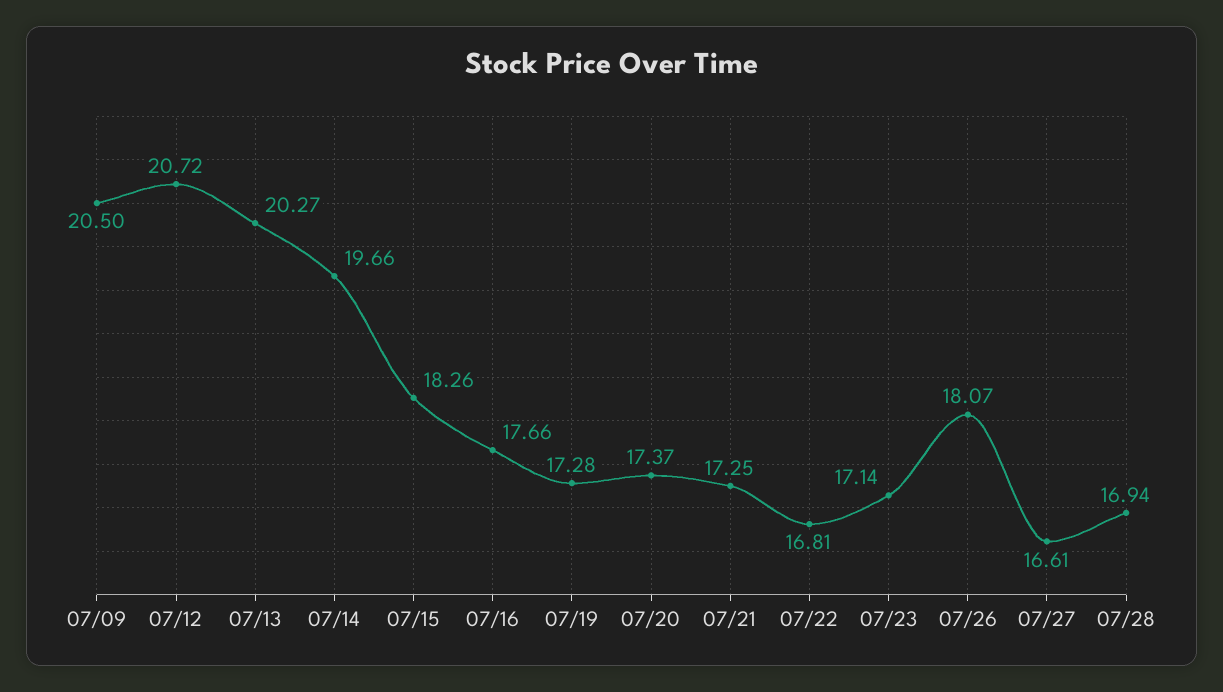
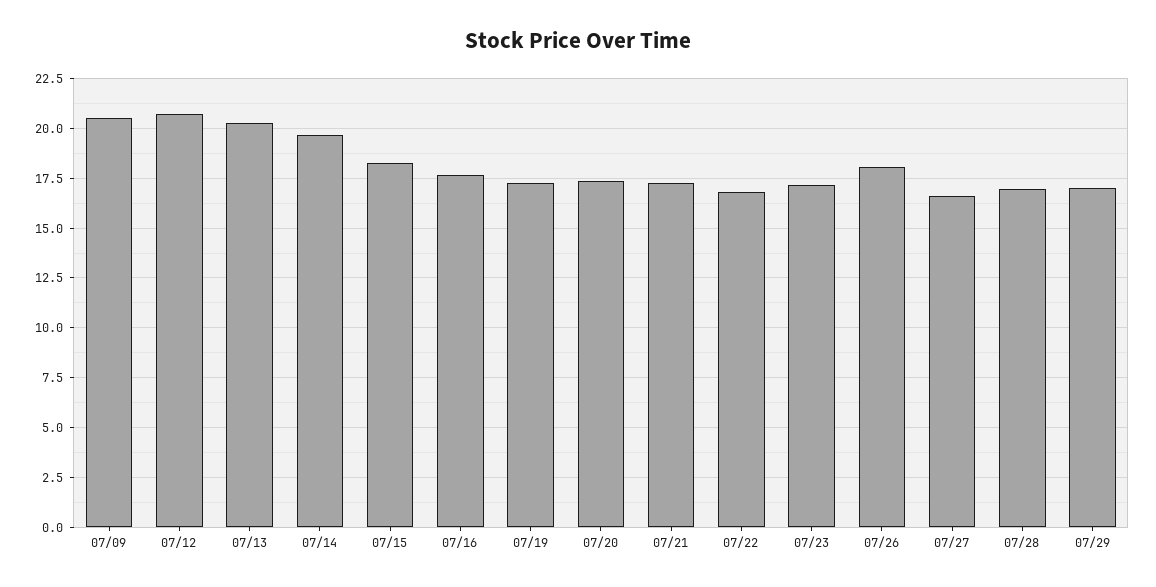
07/29: none -> 17

